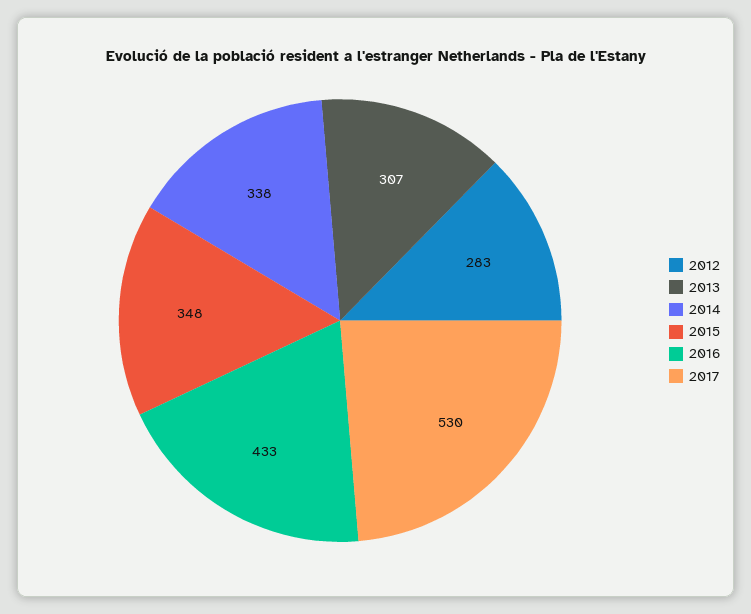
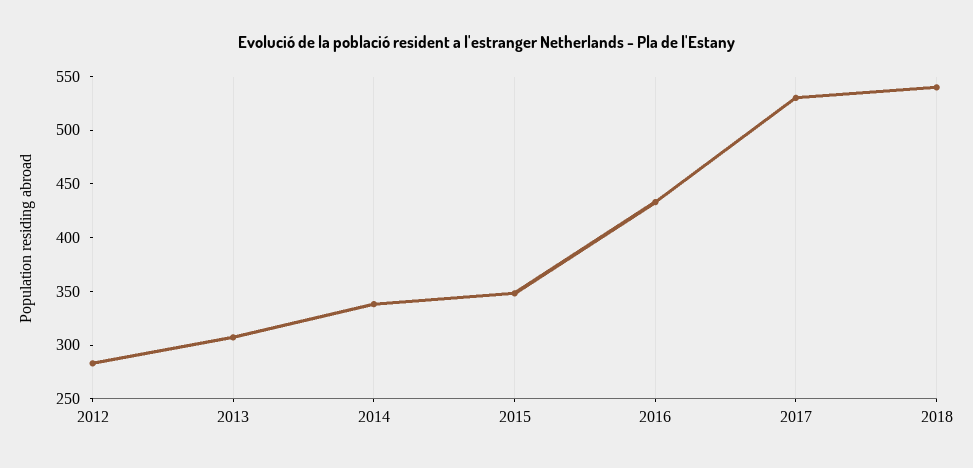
2018: none -> 540

